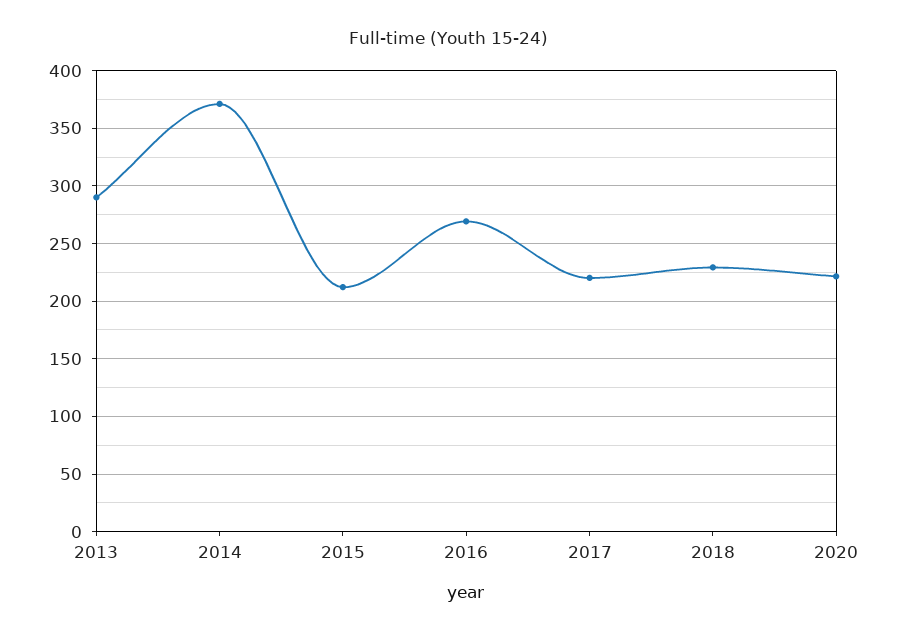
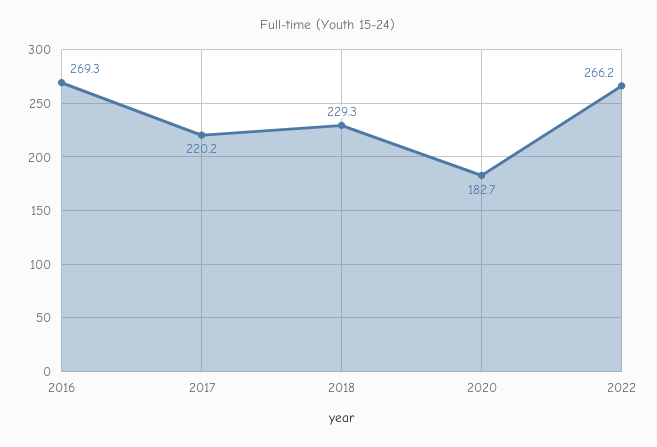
2013: 290 -> none
2014: 370 -> none
2015: 210 -> none
2020: 220 -> 182.7
2022: none -> 266.2

